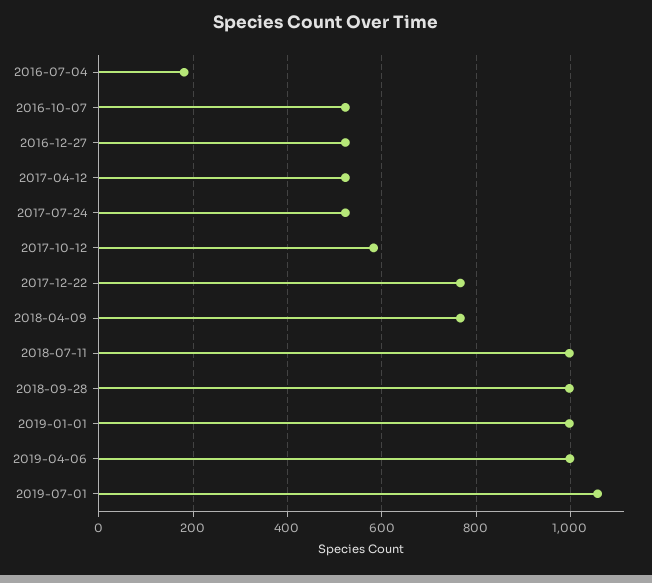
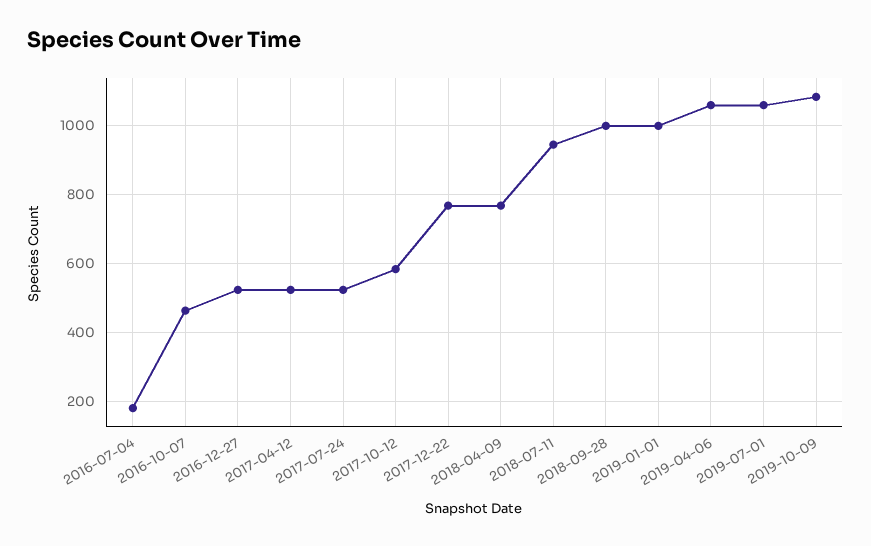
2016-10-07: 520 -> 460
2018-07-11: 1000 -> 940
2019-04-06: 1000 -> 1060
2019-10-09: none -> 1080

